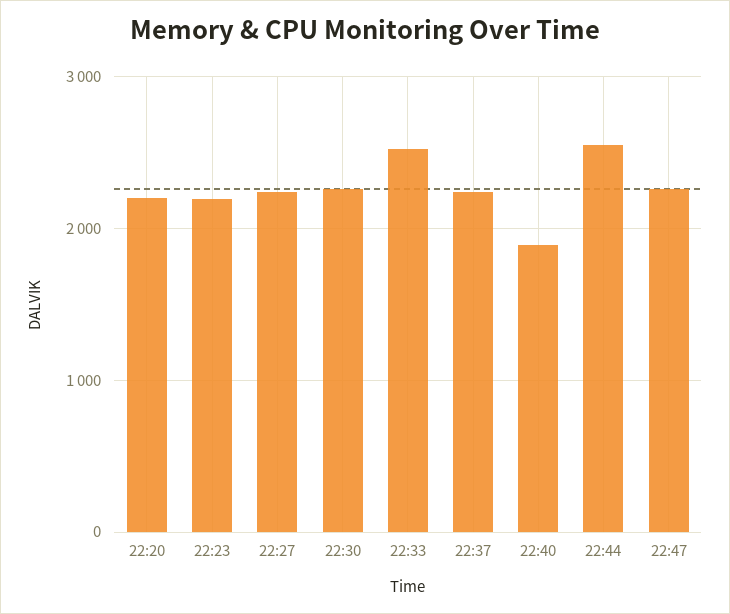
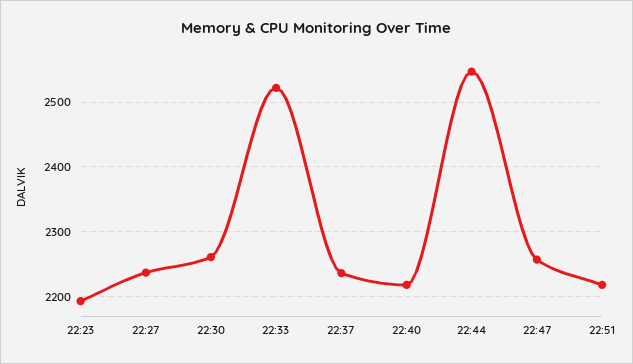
22:20: 2200 -> none
22:40: 1900 -> 2220
22:51: none -> 2220

